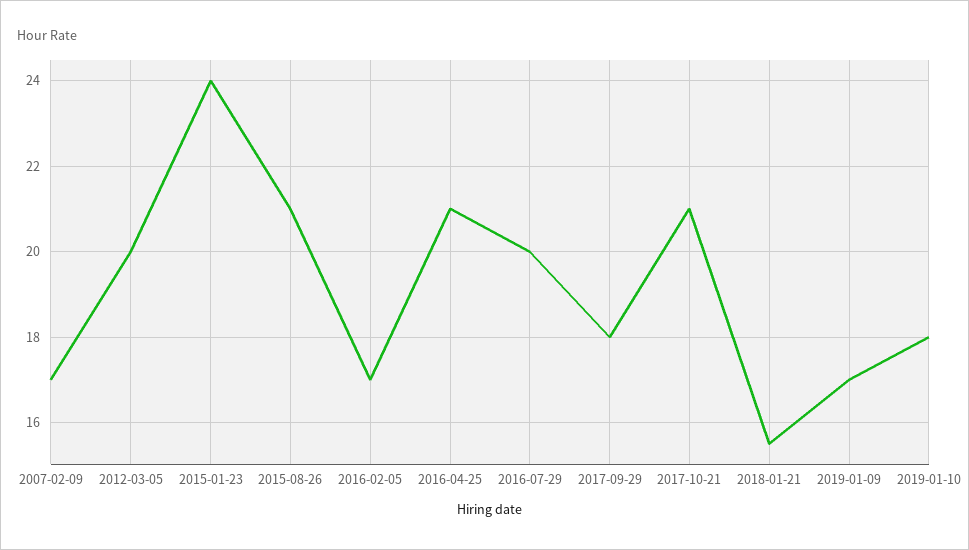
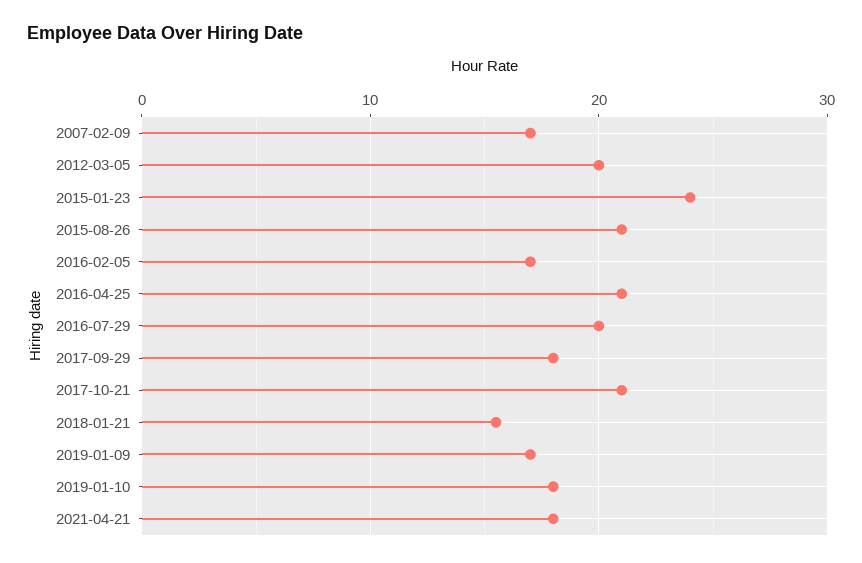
2021-04-21: none -> 18

